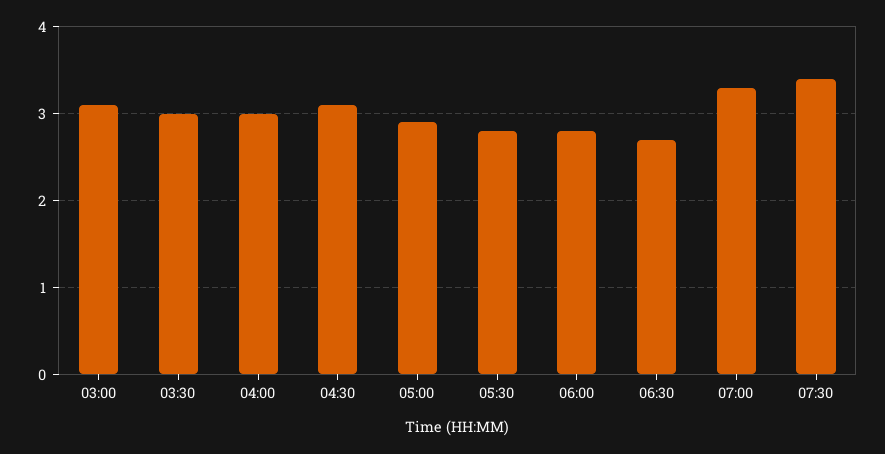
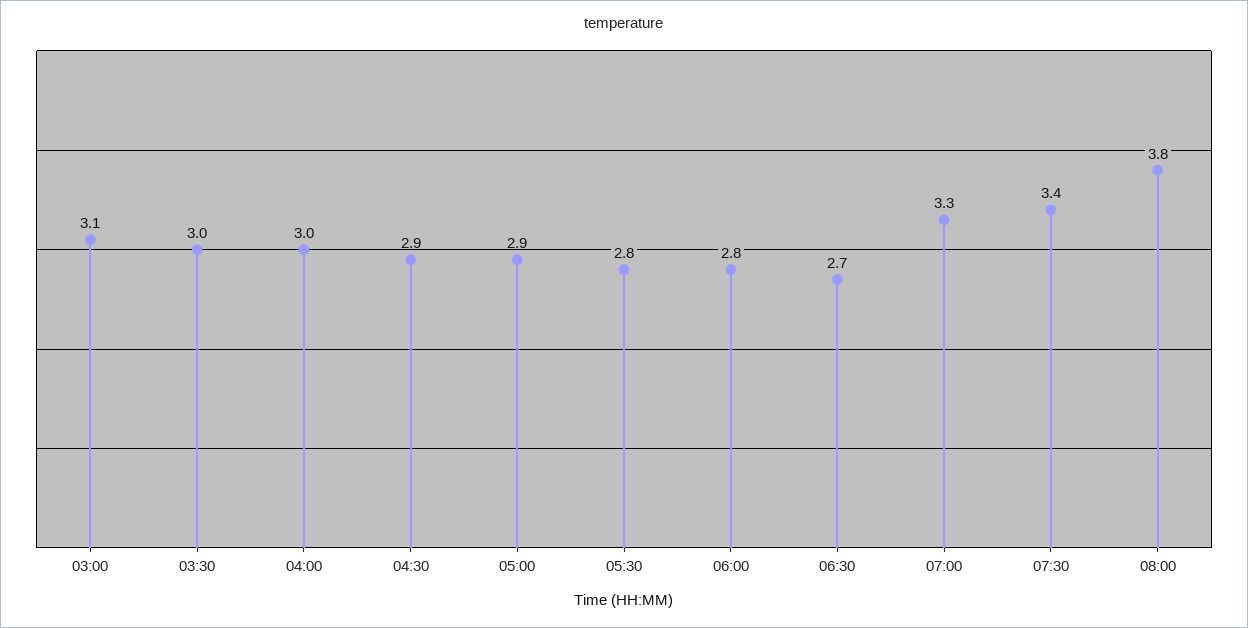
04:30: 3.1 -> 2.9
08:00: none -> 3.8

